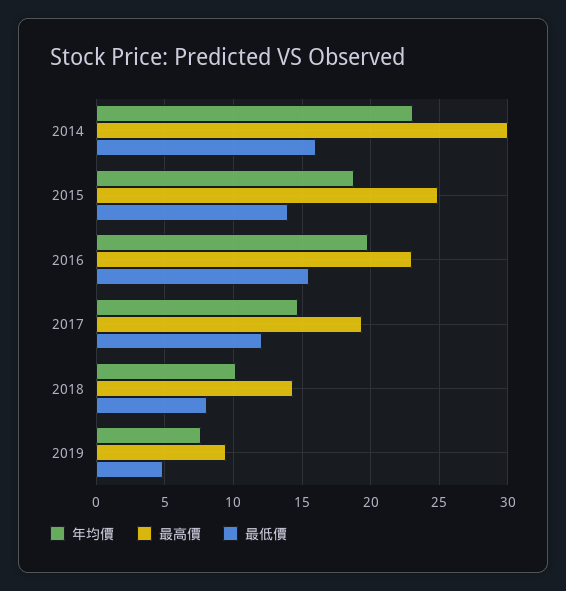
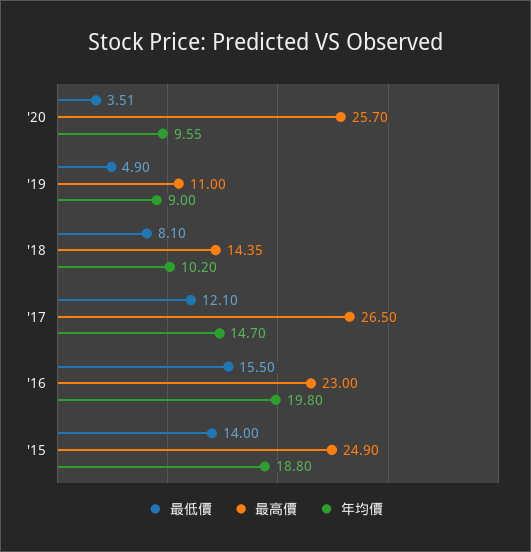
年均價, 2014: 23 -> none
最高價, 2014: 30 -> none
最低價, 2014: 16 -> none
最高價, 2017: 19.5 -> 26.5
年均價, 2019: 7.5 -> 9
最高價, 2019: 9.5 -> 11
最低價, '20: none -> 3.51
最高價, '20: none -> 25.7
年均價, '20: none -> 9.55

